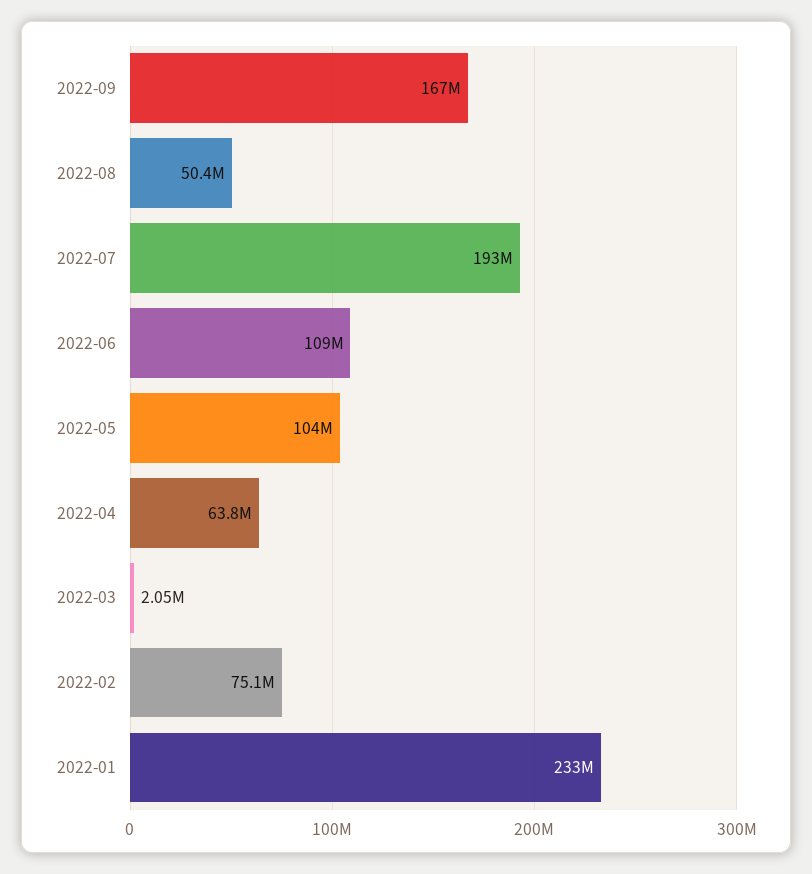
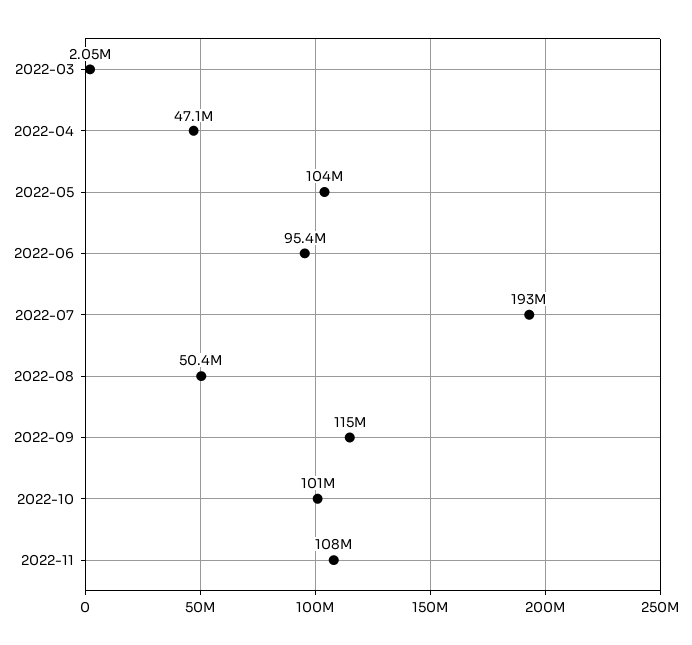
2022-09: 167000000 -> 115000000
2022-06: 109000000 -> 95400000
2022-04: 63800000 -> 47100000
2022-02: 75100000 -> none
2022-01: 233000000 -> none
2022-10: none -> 101000000
2022-11: none -> 108000000

